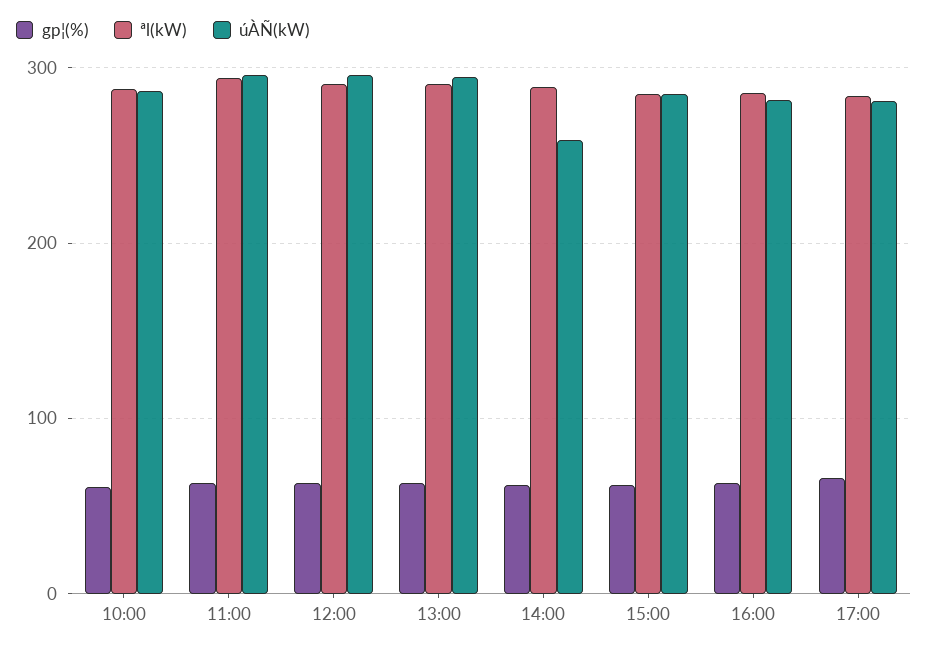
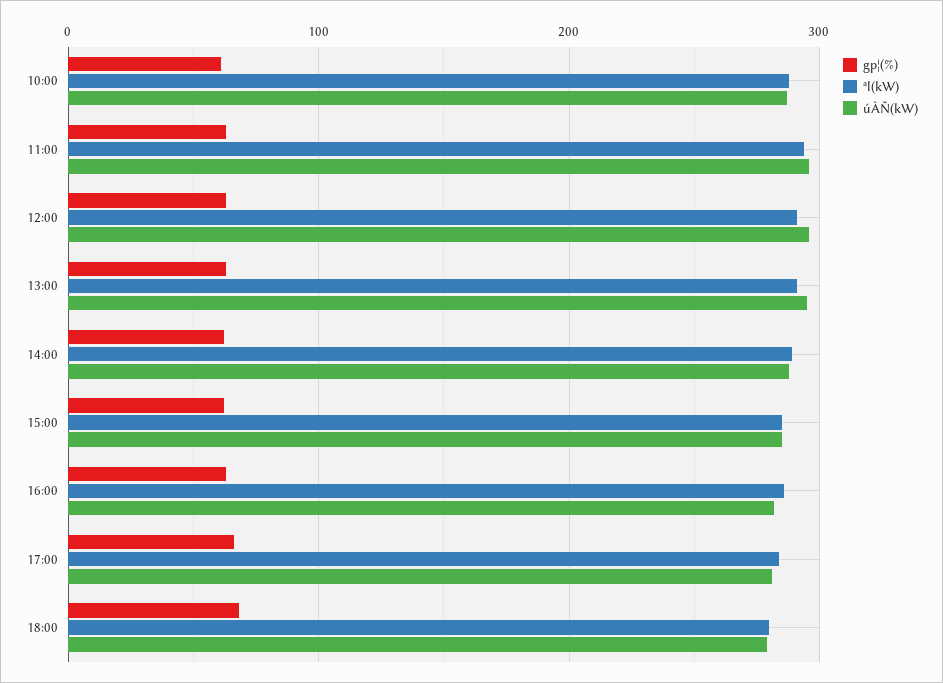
úÀÑ(kW), 14:00: 260 -> 290
gp¦(%), 18:00: none -> 70
ªl(kW), 18:00: none -> 280
úÀÑ(kW), 18:00: none -> 280

